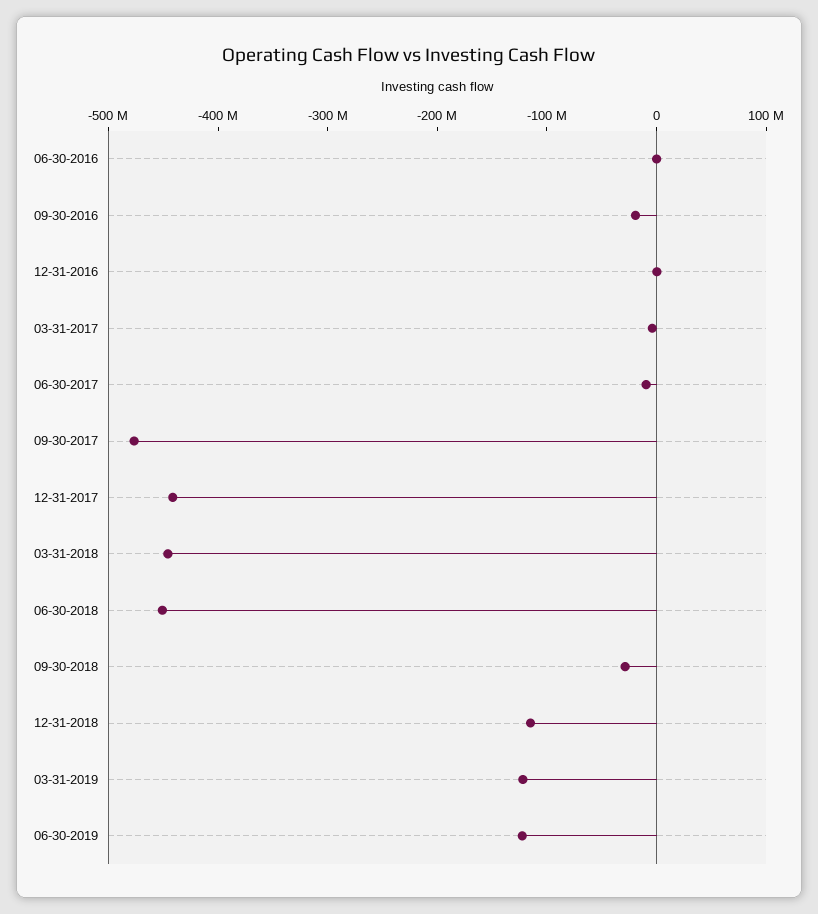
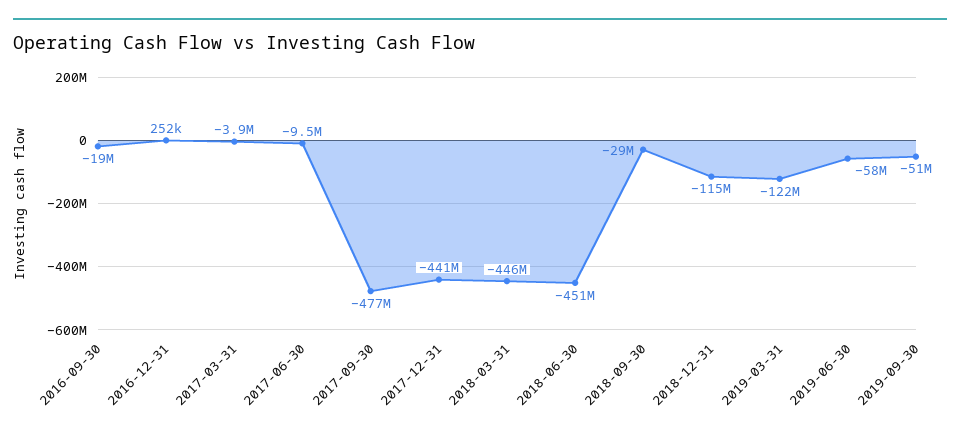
06-30-2016: 0 -> none
06-30-2019: -120000000 -> -58000000
2019-09-30: none -> -51000000

